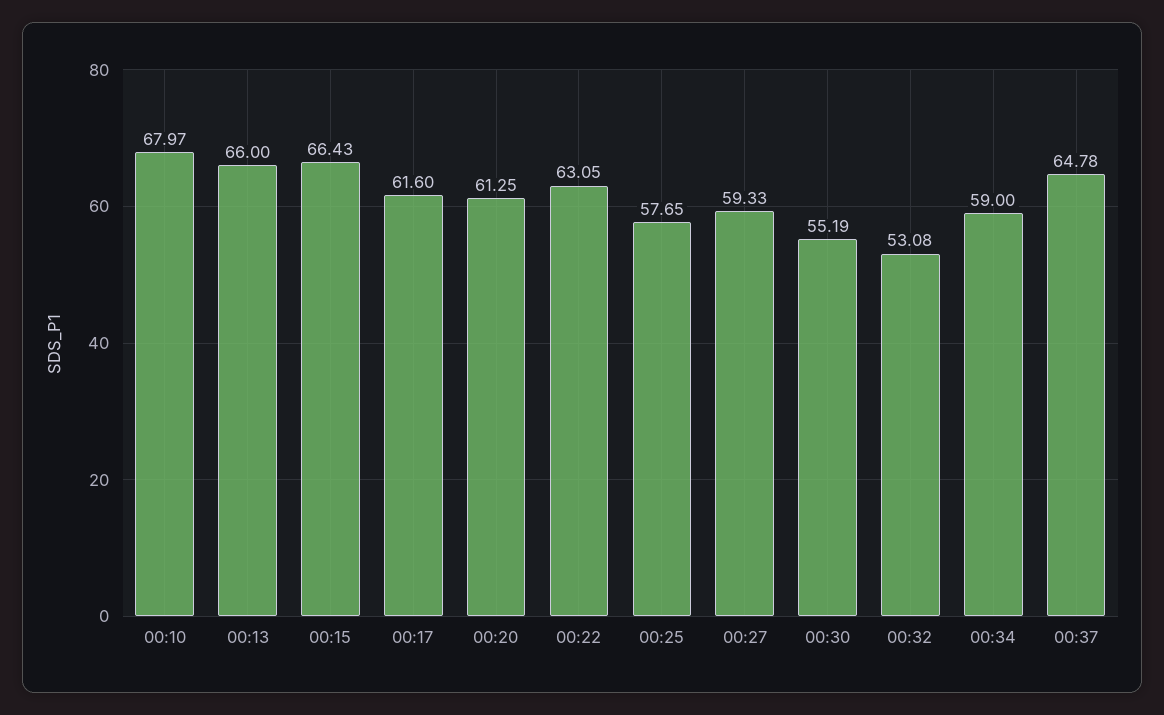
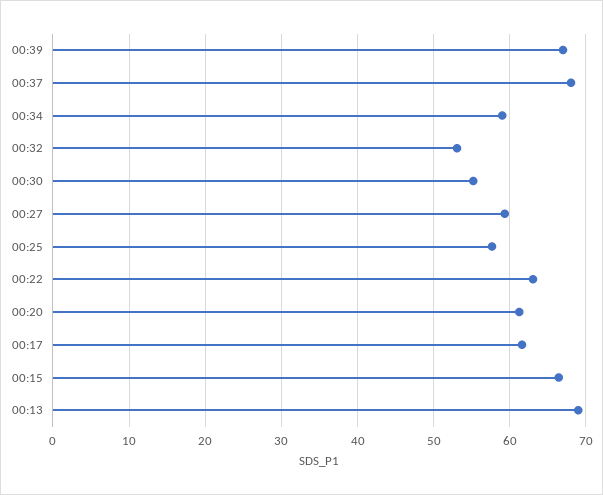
00:10: 67.97 -> none
00:13: 66 -> 69
00:37: 64.78 -> 68
00:39: none -> 67

